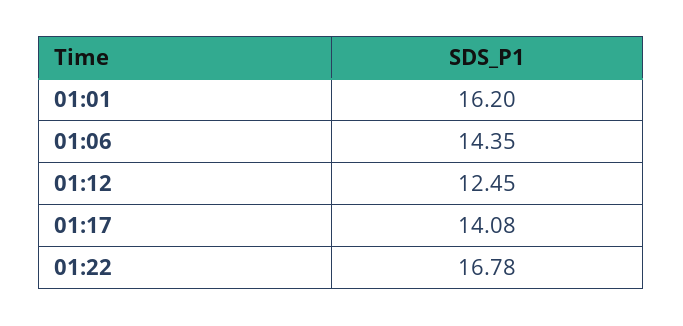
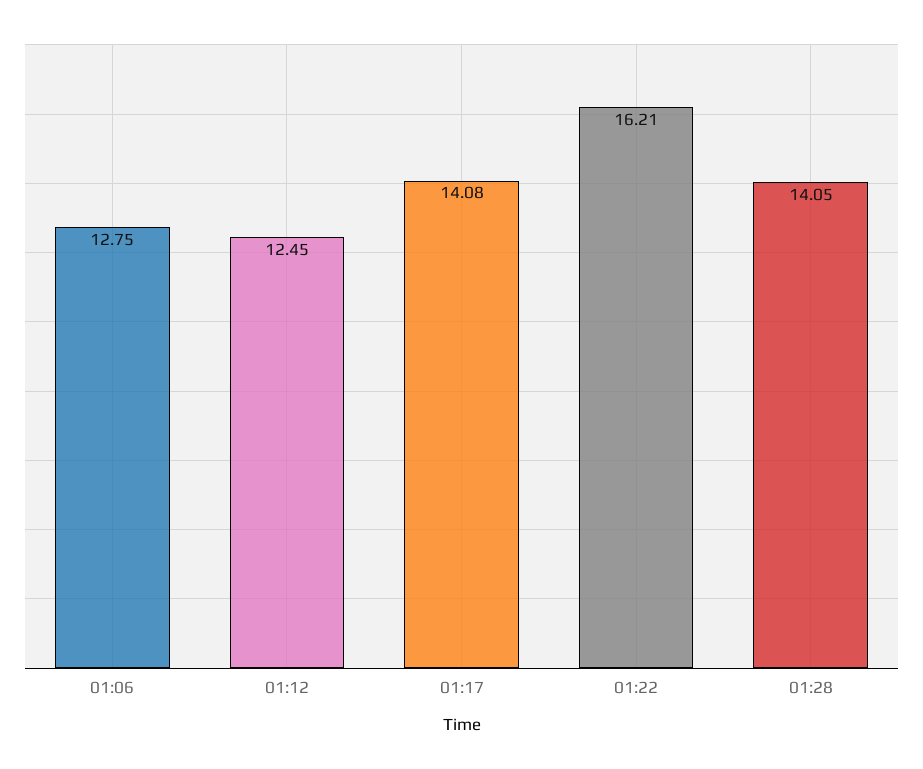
01:01: 16.2 -> none
01:06: 14.35 -> 12.75
01:22: 16.78 -> 16.21
01:28: none -> 14.05

